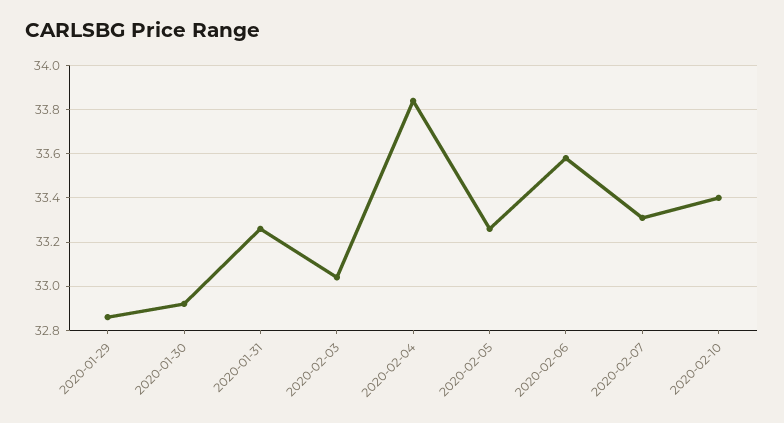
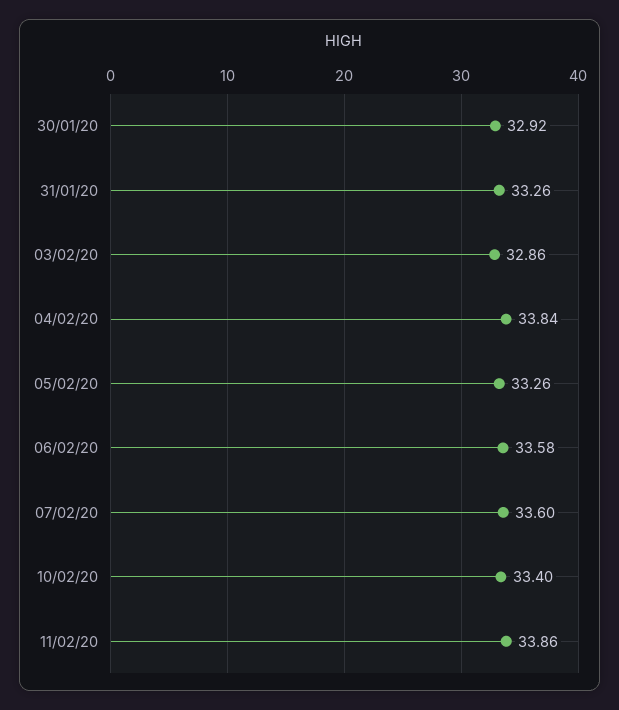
2020-01-29: 32.85 -> none
2020-02-03: 33.05 -> 32.86
2020-02-07: 33.3 -> 33.6
11/02/20: none -> 33.86

